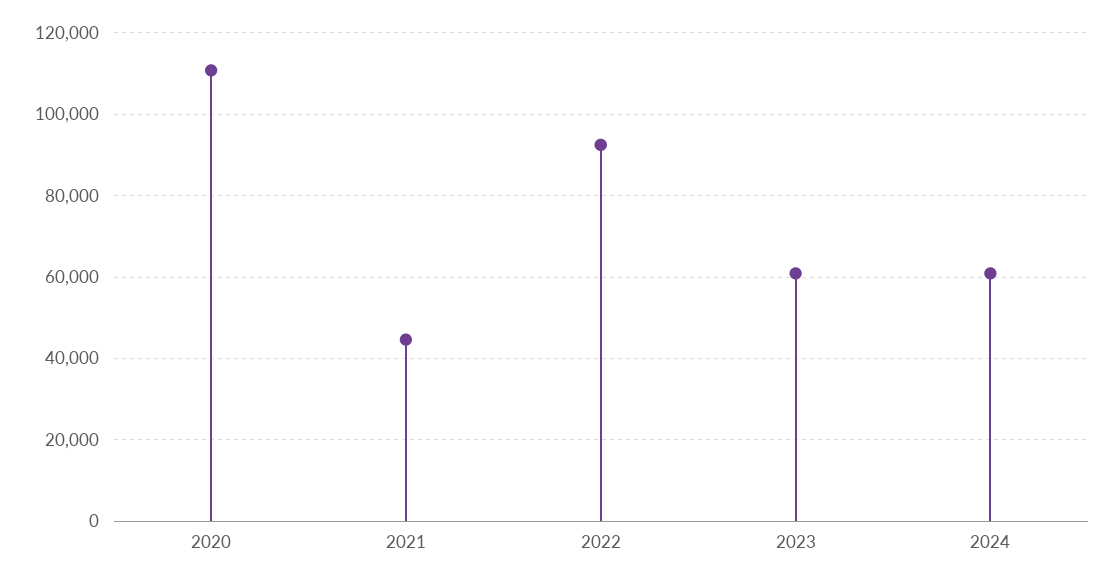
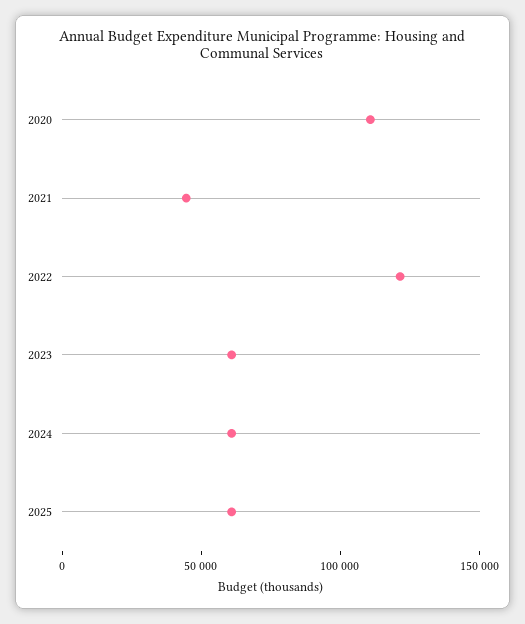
2022: 92000 -> 120000
2025: none -> 60000

